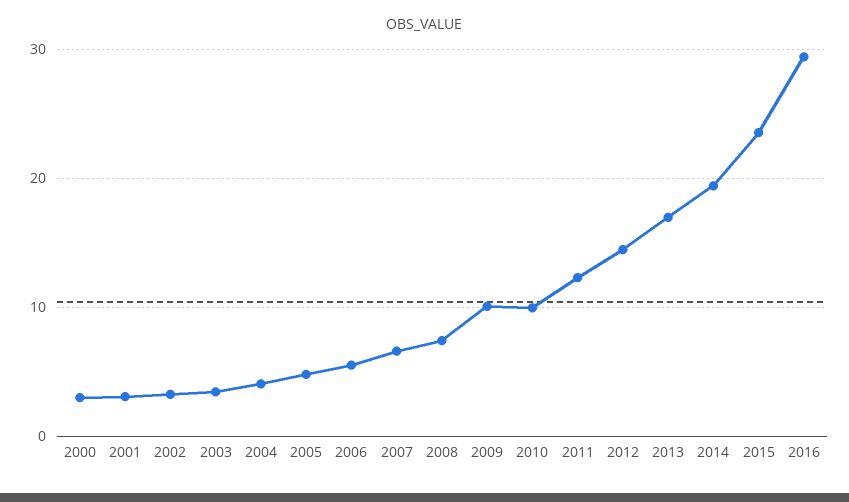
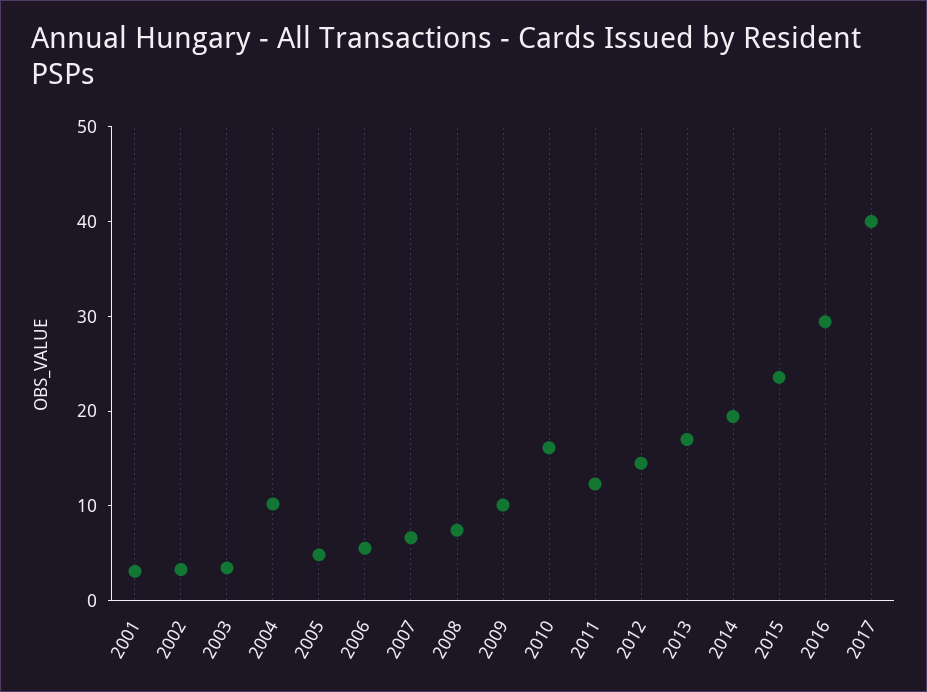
2000: 3 -> none
2004: 4 -> 10
2010: 10 -> 16
2017: none -> 40

